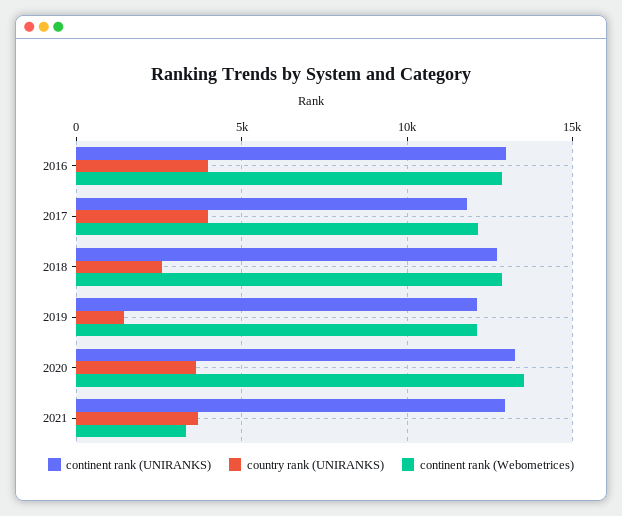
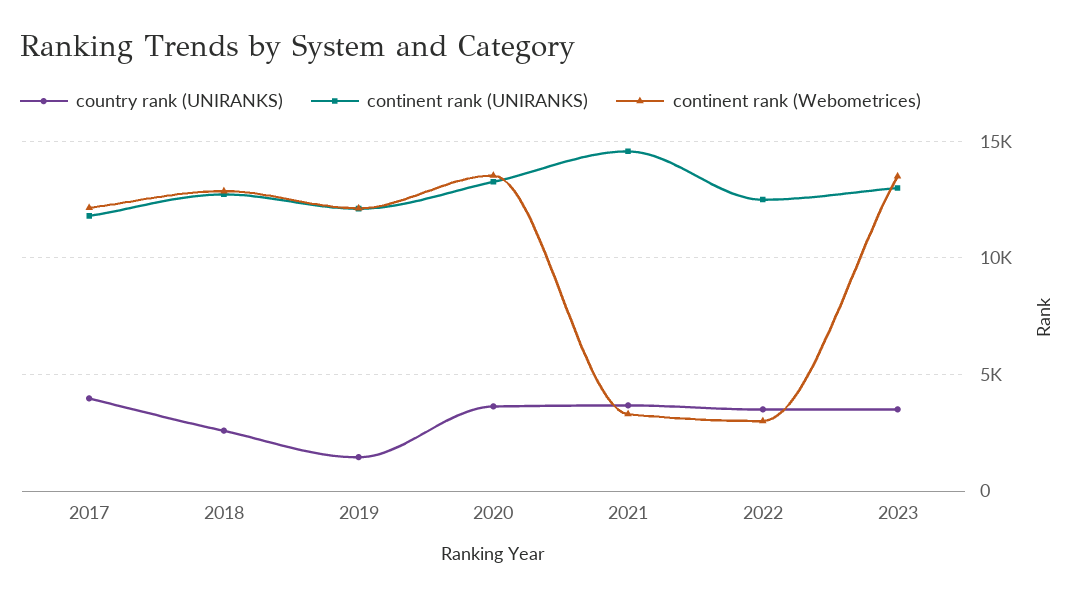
continent rank (UNIRANKS), 2016: 13000 -> none
country rank (UNIRANKS), 2016: 4000 -> none
continent rank (Webometrices), 2016: 13000 -> none
continent rank (UNIRANKS), 2021: 13000 -> 14500
country rank (UNIRANKS), 2022: none -> 3500
continent rank (UNIRANKS), 2022: none -> 12500
continent rank (Webometrices), 2022: none -> 3000
country rank (UNIRANKS), 2023: none -> 3500
continent rank (UNIRANKS), 2023: none -> 13000
continent rank (Webometrices), 2023: none -> 13500

